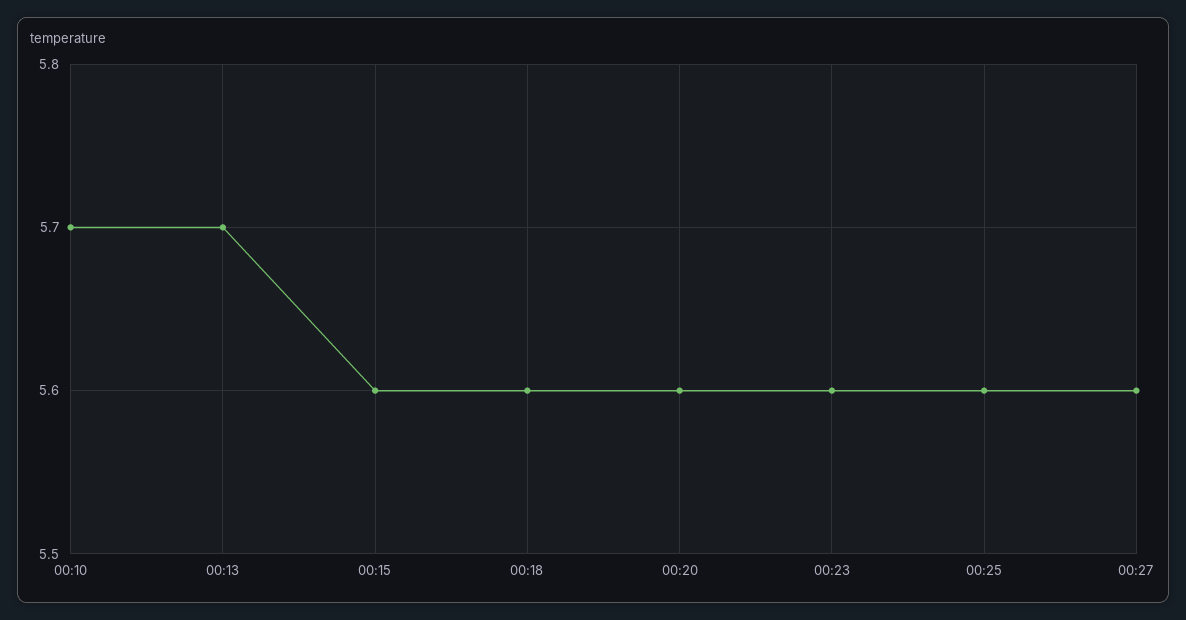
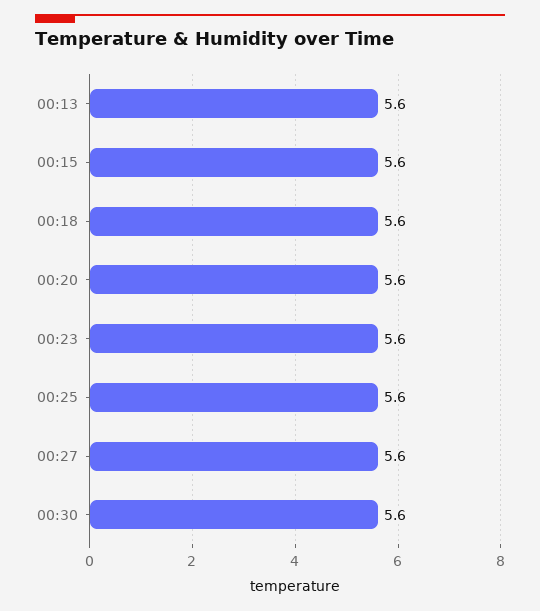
00:10: 5.7 -> none
00:13: 5.7 -> 5.6
00:30: none -> 5.6

